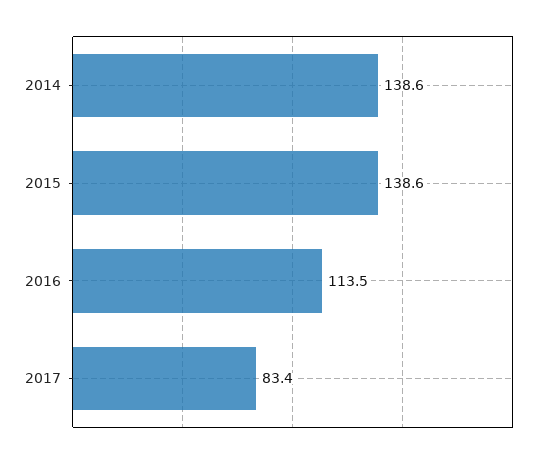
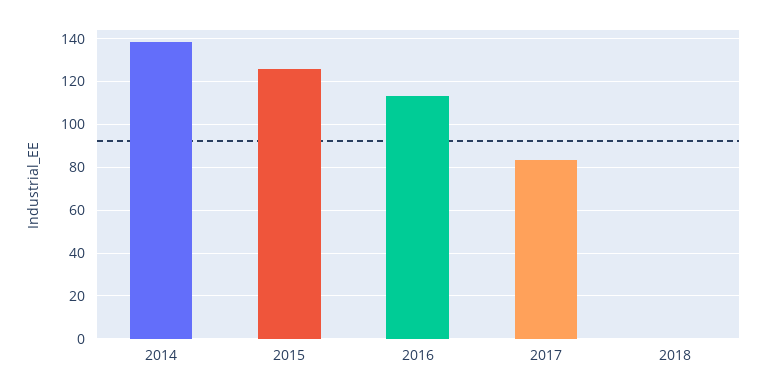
2015: 138.6 -> 125
2018: none -> 0

